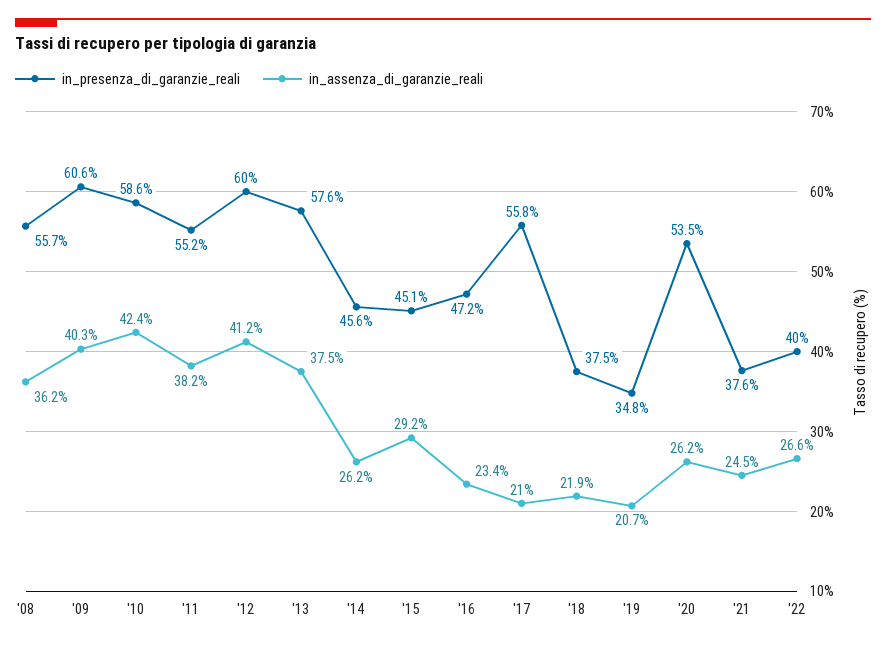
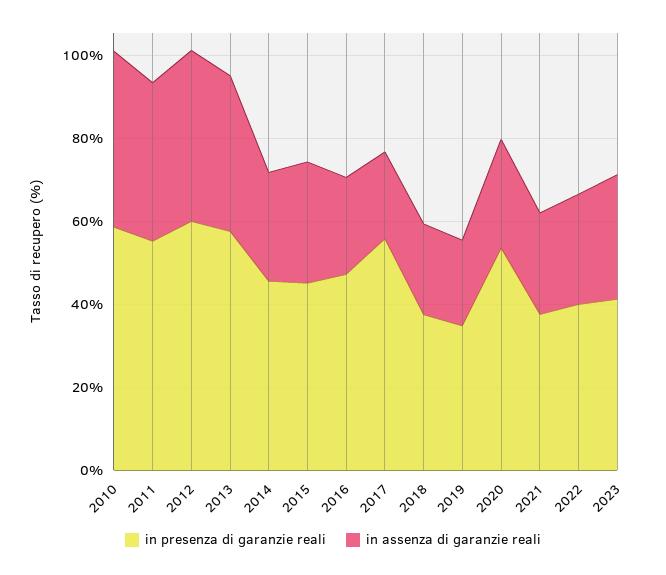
in_presenza_di_garanzie_reali, '08: 55.7 -> none
in_assenza_di_garanzie_reali, '08: 36.2 -> none
in_presenza_di_garanzie_reali, '09: 60.6 -> none
in_assenza_di_garanzie_reali, '09: 40.3 -> none
in_presenza_di_garanzie_reali, 2023: none -> 40
in_assenza_di_garanzie_reali, 2023: none -> 30

